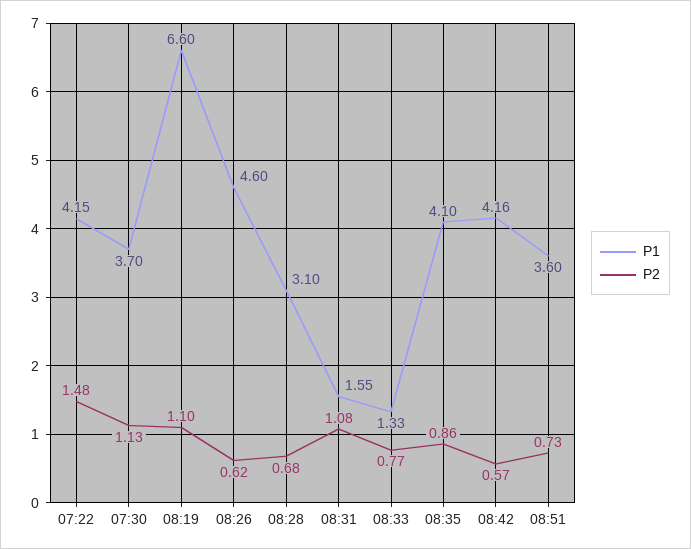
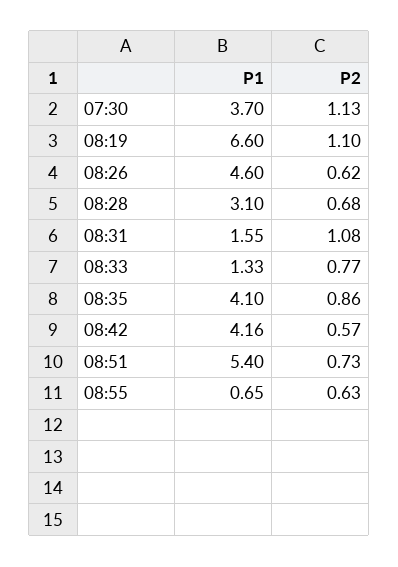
P1, 07:22: 4.15 -> none
P2, 07:22: 1.48 -> none
P1, 08:51: 3.6 -> 5.4
P1, 08:55: none -> 0.65
P2, 08:55: none -> 0.63

